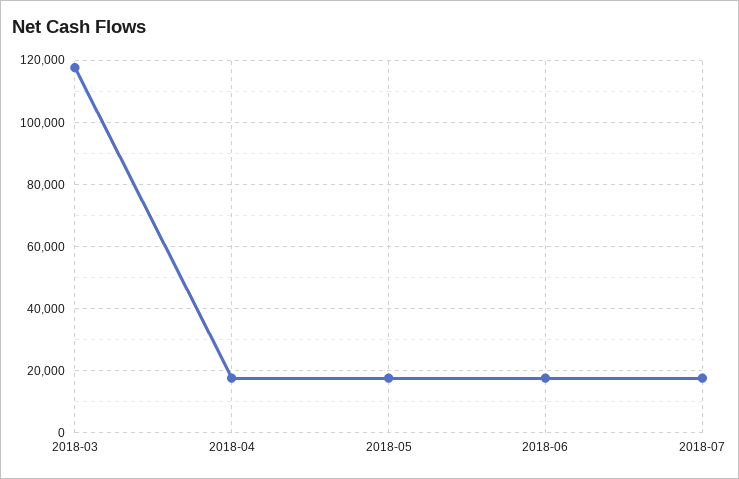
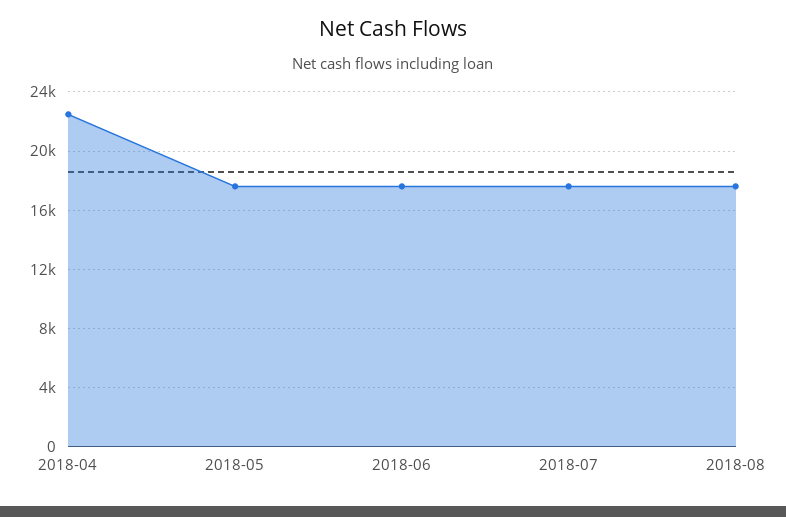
2018-03: 118000 -> none
2018-04: 18000 -> 22500
2018-08: none -> 17500

